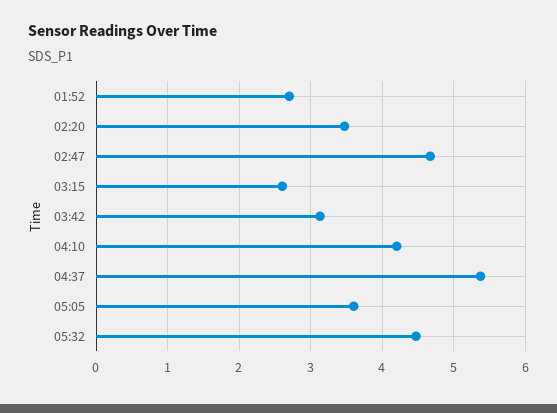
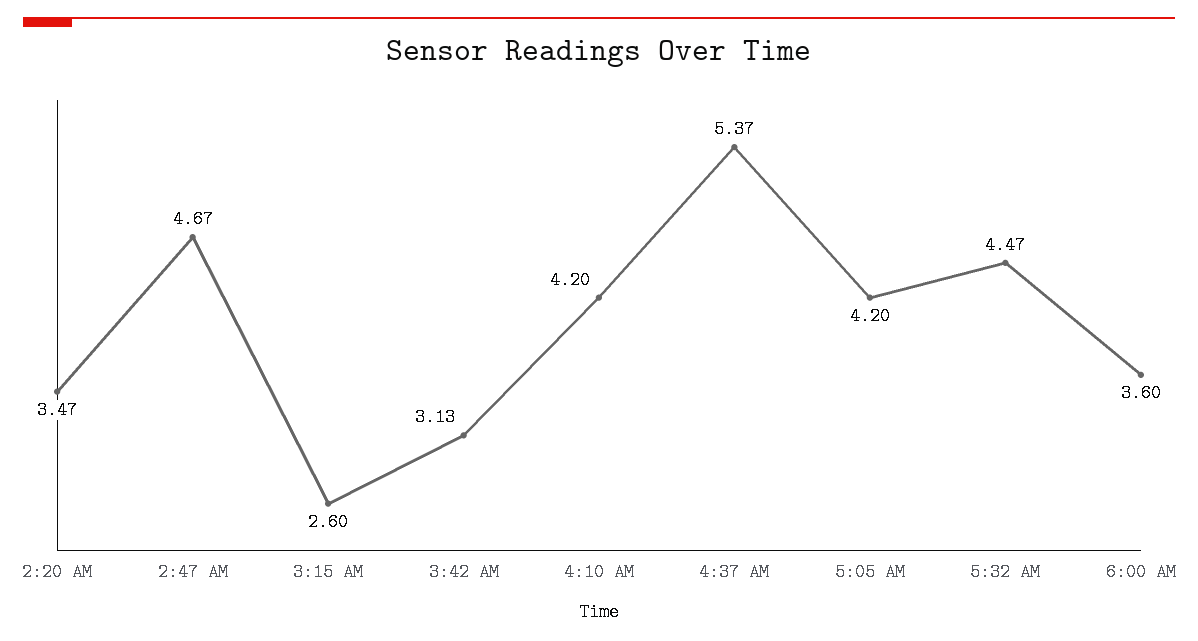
01:52: 2.7 -> none
05:05: 3.6 -> 4.2
6:00 AM: none -> 3.6

